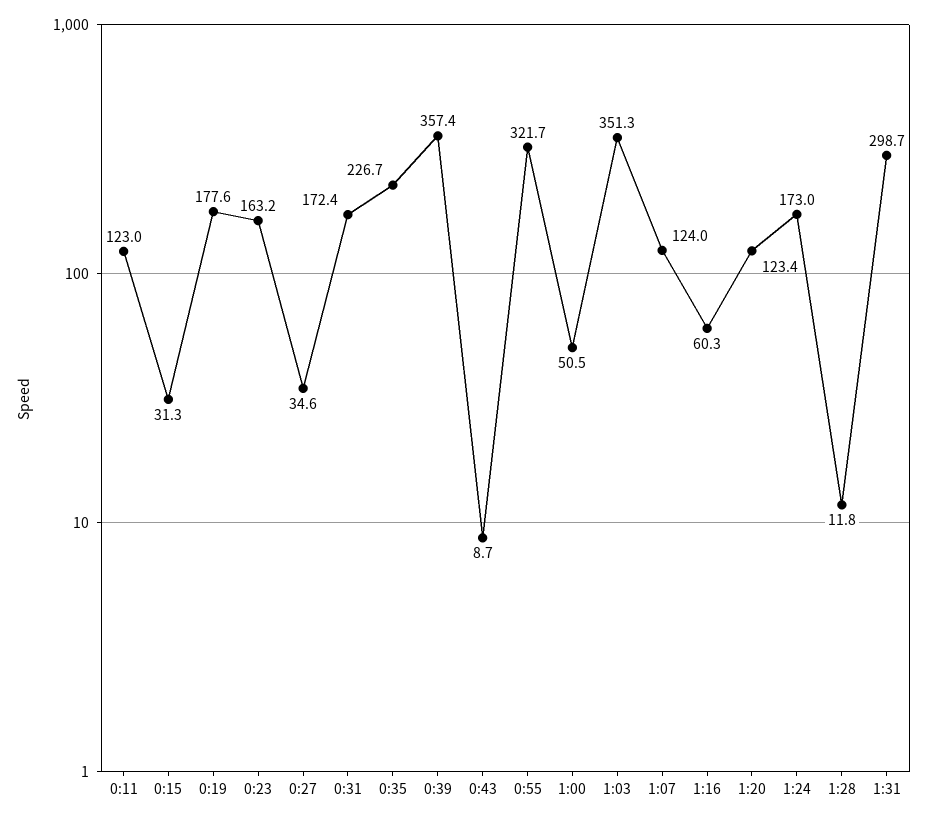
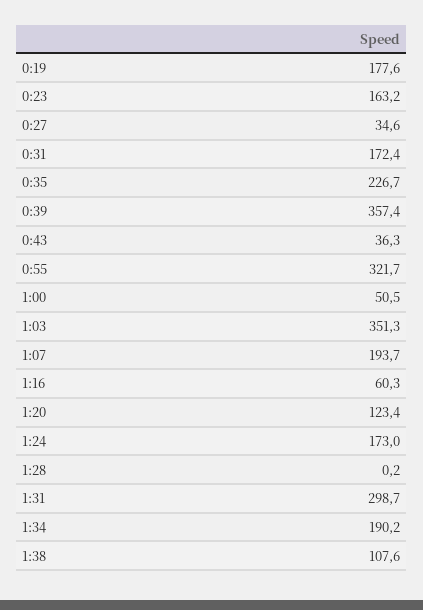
0:11: 123 -> none
0:15: 31.3 -> none
0:43: 8.7 -> 36.3
1:07: 124 -> 193.7
1:28: 11.8 -> 0.2
1:34: none -> 190.2
1:38: none -> 107.6

